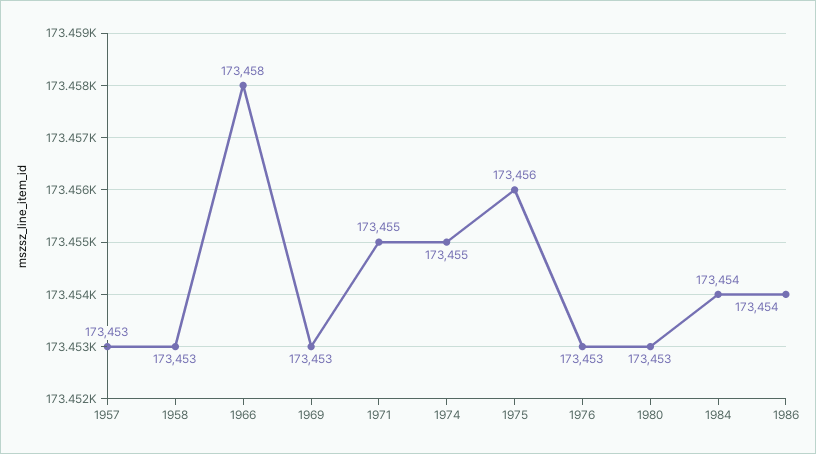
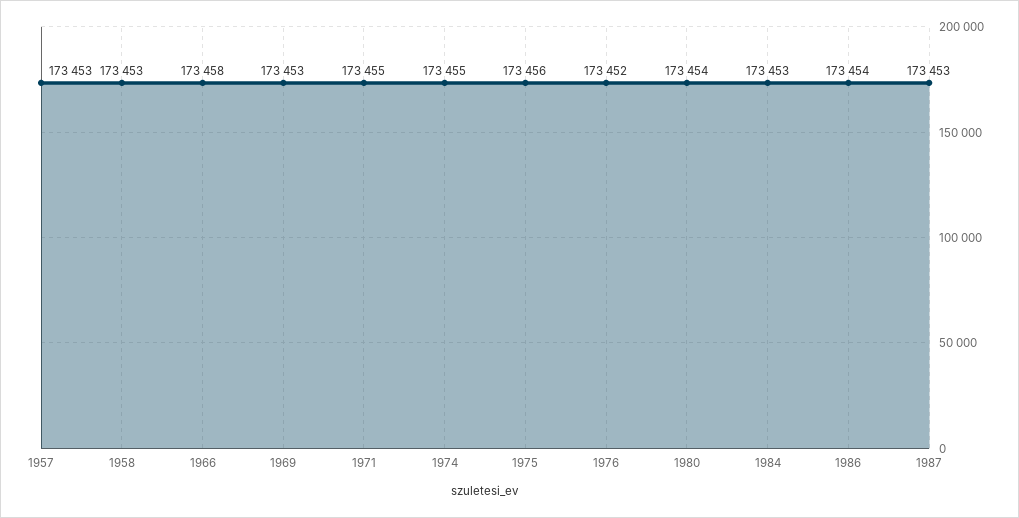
1976: 173453 -> 173452
1980: 173453 -> 173454
1984: 173454 -> 173453
1987: none -> 173453

